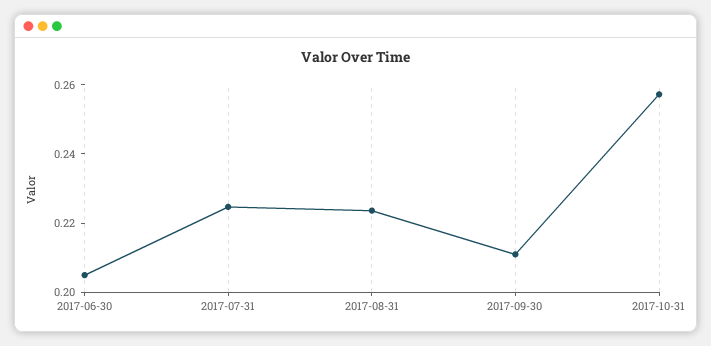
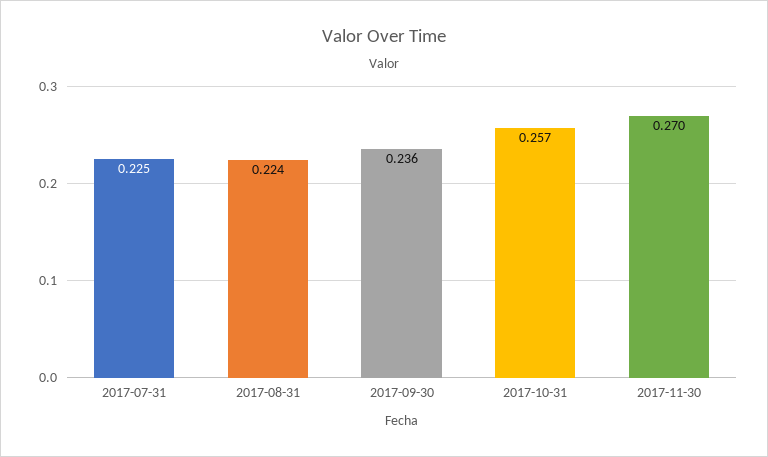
2017-06-30: 0.205 -> none
2017-09-30: 0.21 -> 0.236
2017-11-30: none -> 0.27

